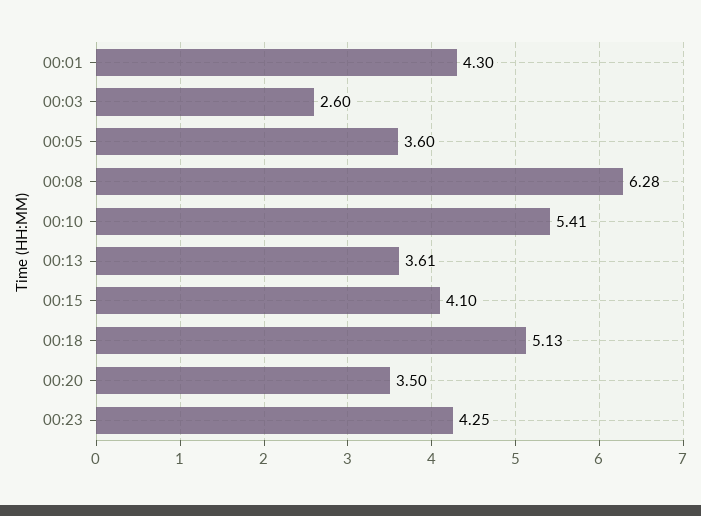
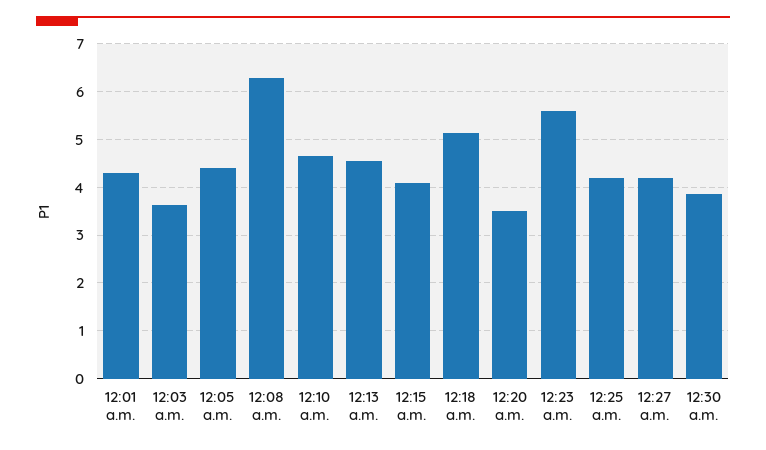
00:03: 2.6 -> 3.6
00:05: 3.6 -> 4.4
00:10: 5.41 -> 4.6
00:13: 3.61 -> 4.6
00:23: 4.25 -> 5.6
12:25 a.m.: none -> 4.2
12:27 a.m.: none -> 4.2
12:30 a.m.: none -> 3.8

